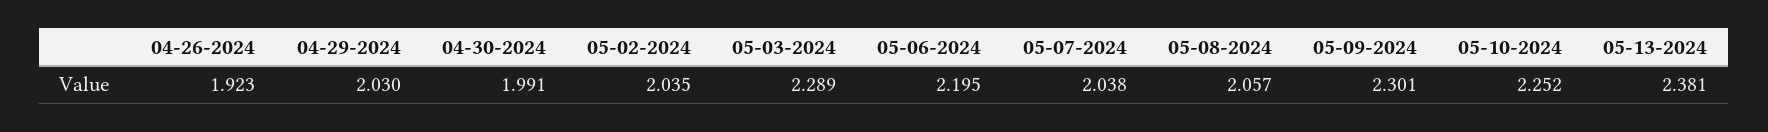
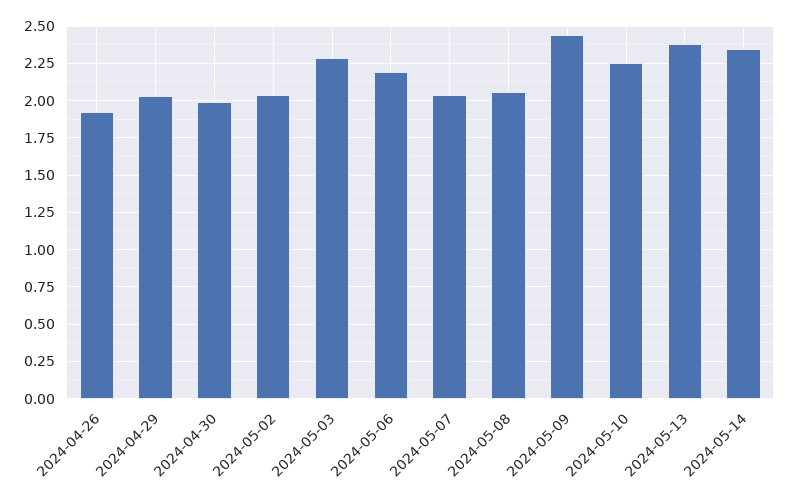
05-09-2024: 2.301 -> 2.45
2024-05-14: none -> 2.35

